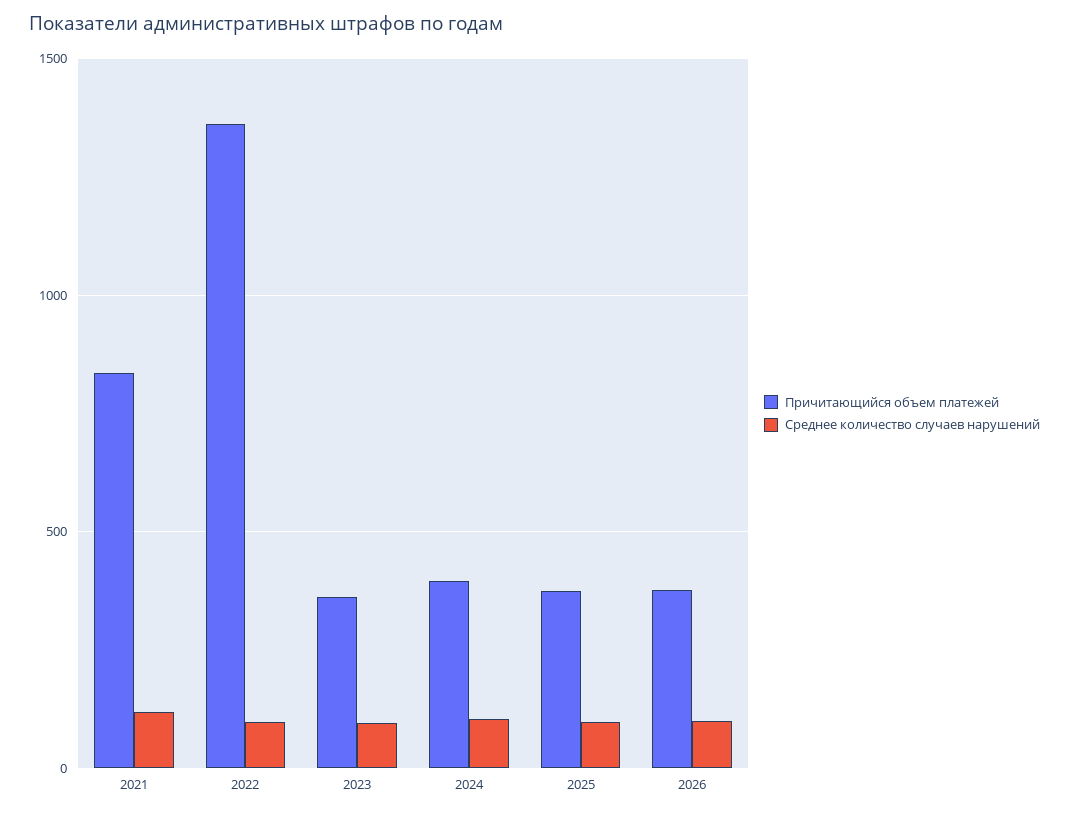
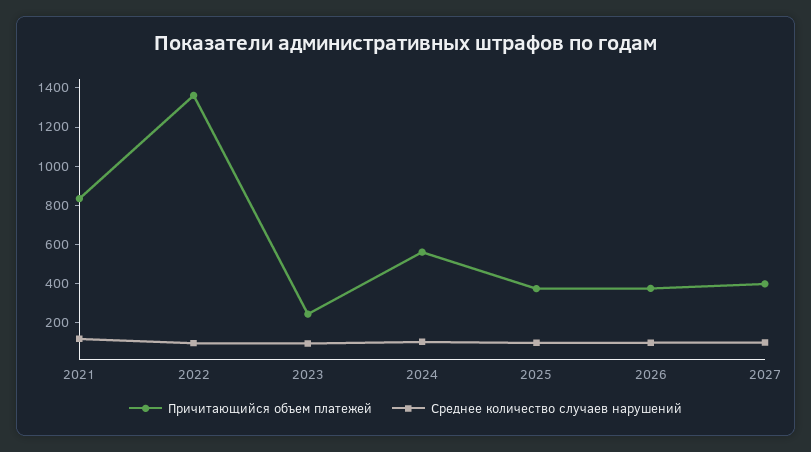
Причитающийся объем платежей, 2023: 350 -> 250
Причитающийся объем платежей, 2024: 400 -> 550
Причитающийся объем платежей, 2027: none -> 400
Среднее количество случаев нарушений, 2027: none -> 100

